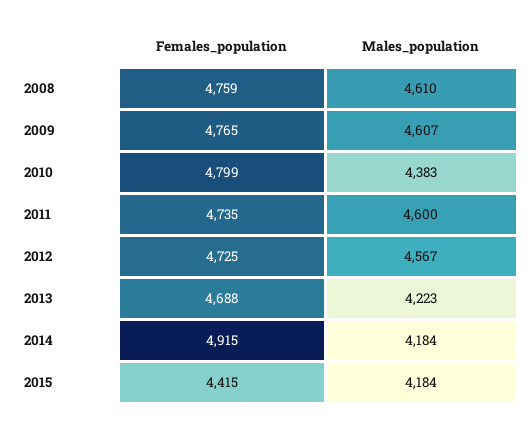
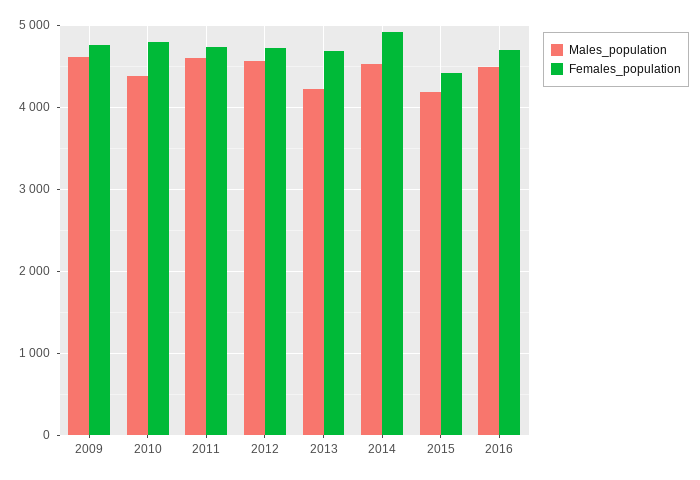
Females_population, 2008: 4759 -> none
Males_population, 2008: 4610 -> none
Males_population, 2014: 4184 -> 4500
Males_population, 2016: none -> 4500
Females_population, 2016: none -> 4700

